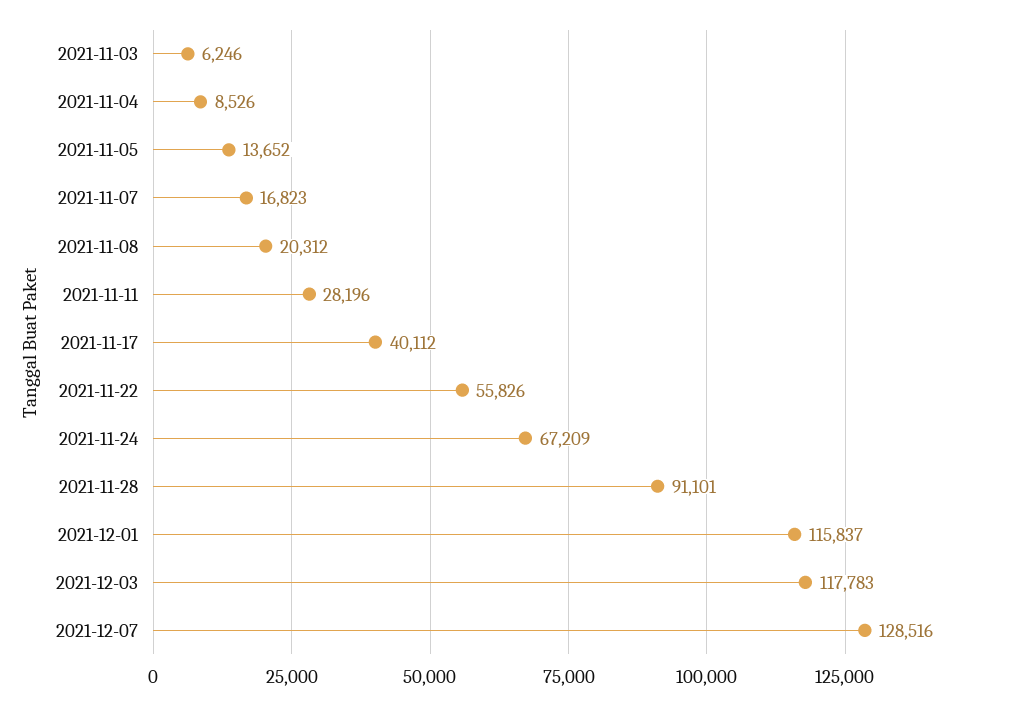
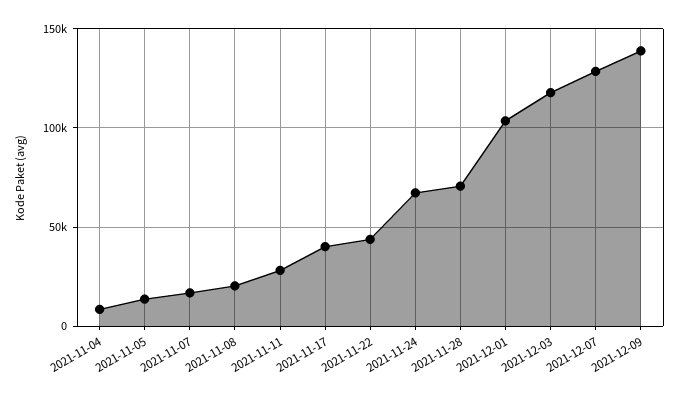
2021-11-03: 6246 -> none
2021-11-22: 55826 -> 45000
2021-11-28: 91101 -> 70000
2021-12-01: 115837 -> 105000
2021-12-09: none -> 140000

